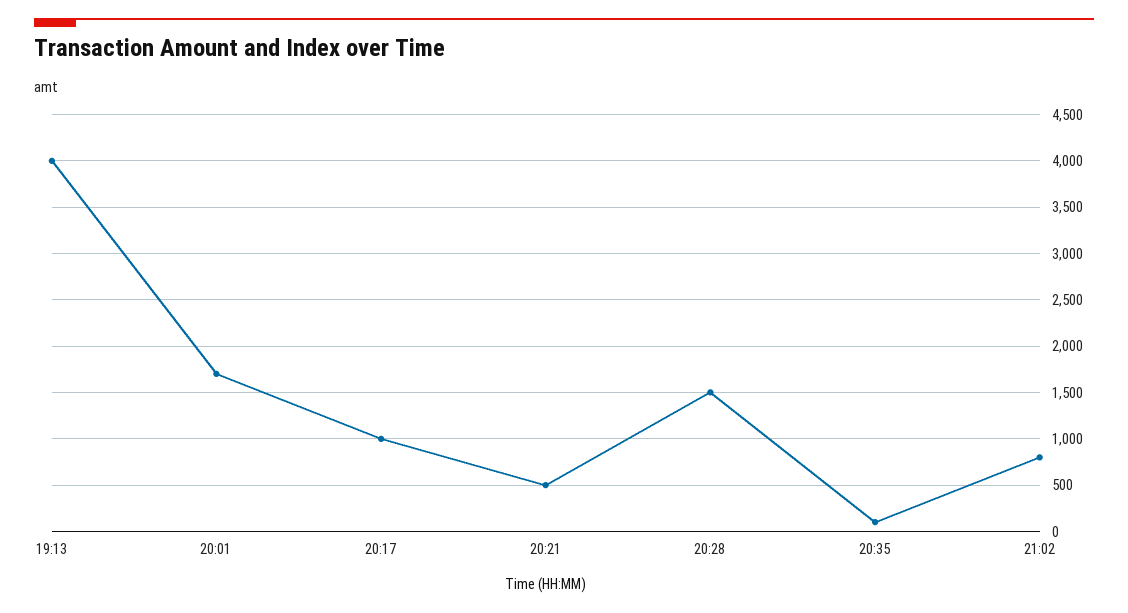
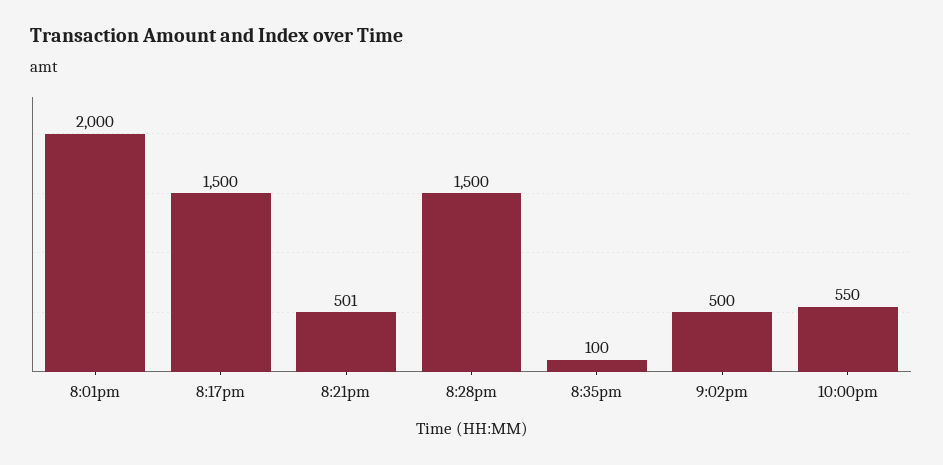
19:13: 4000 -> none
20:01: 1700 -> 2000
20:17: 1000 -> 1500
21:02: 800 -> 500
10:00pm: none -> 550

